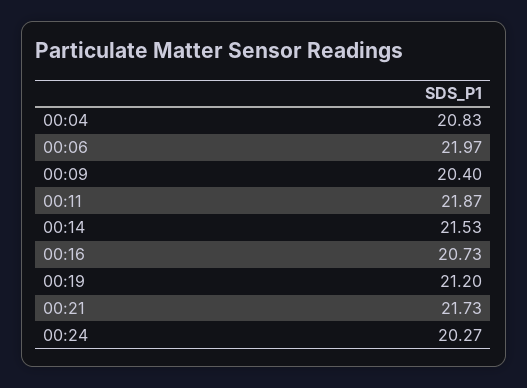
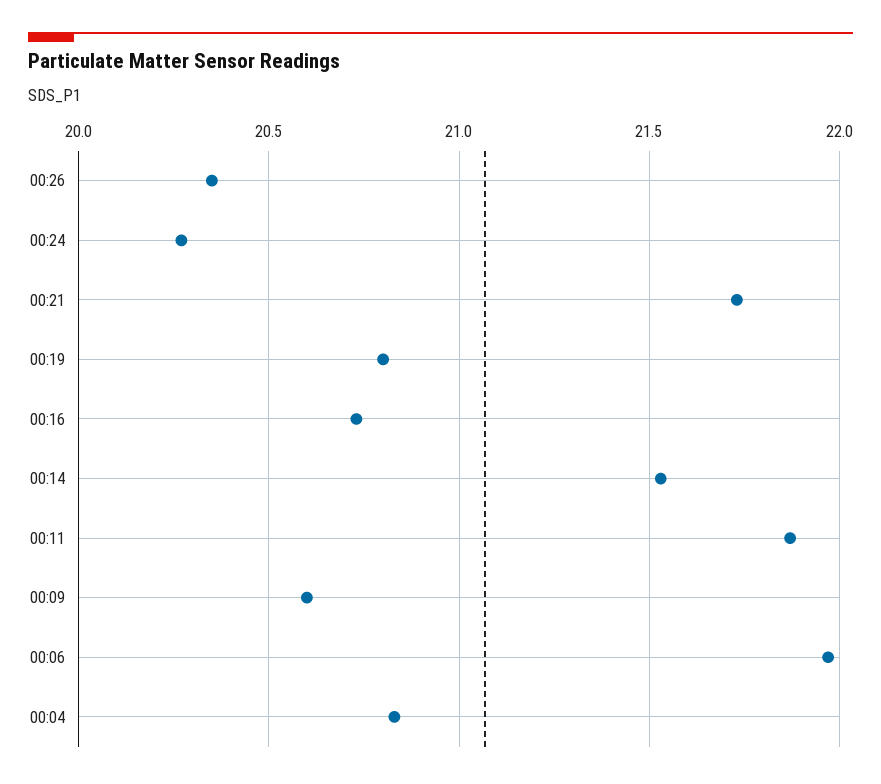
00:09: 20.4 -> 20.6
00:19: 21.2 -> 20.8
00:26: none -> 20.35

